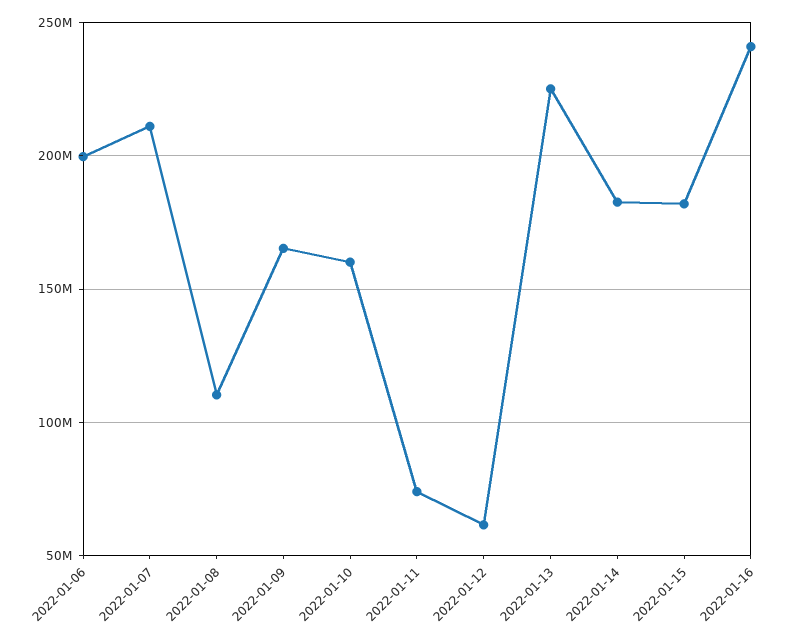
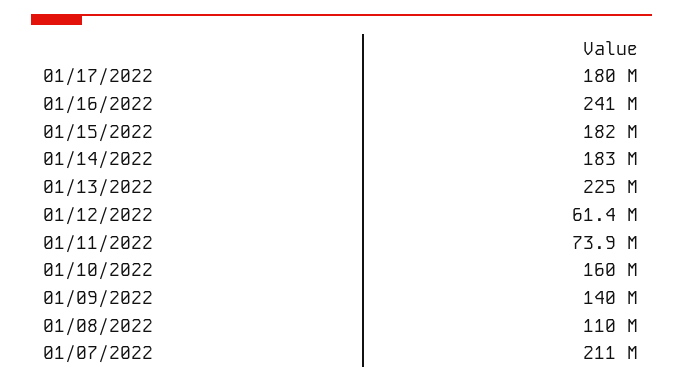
2022-01-06: 200000000 -> none
2022-01-09: 165000000 -> 140000000
01/17/2022: none -> 180000000

